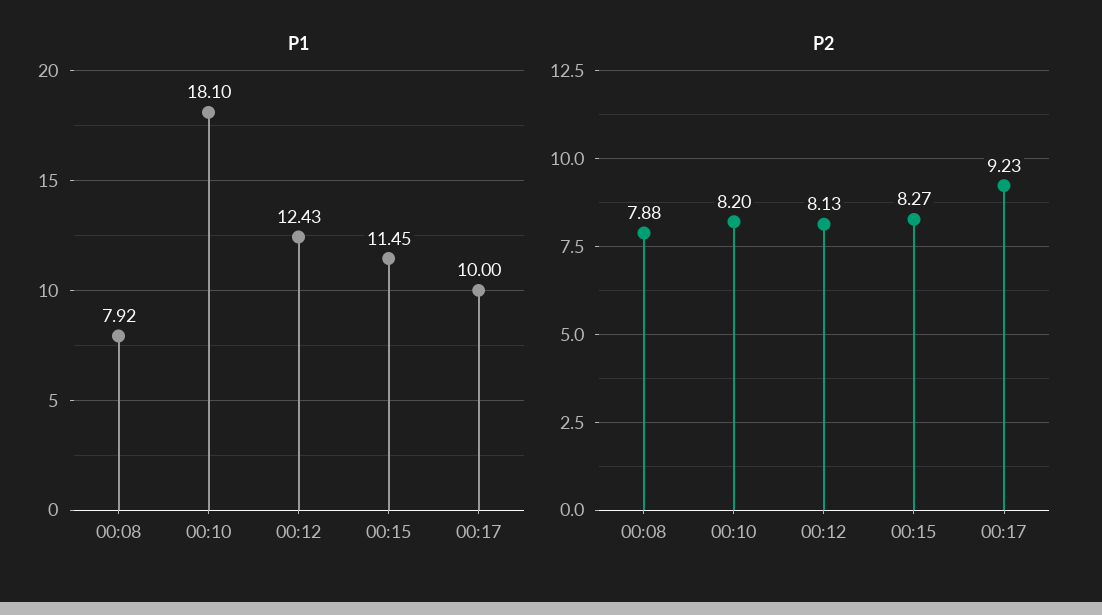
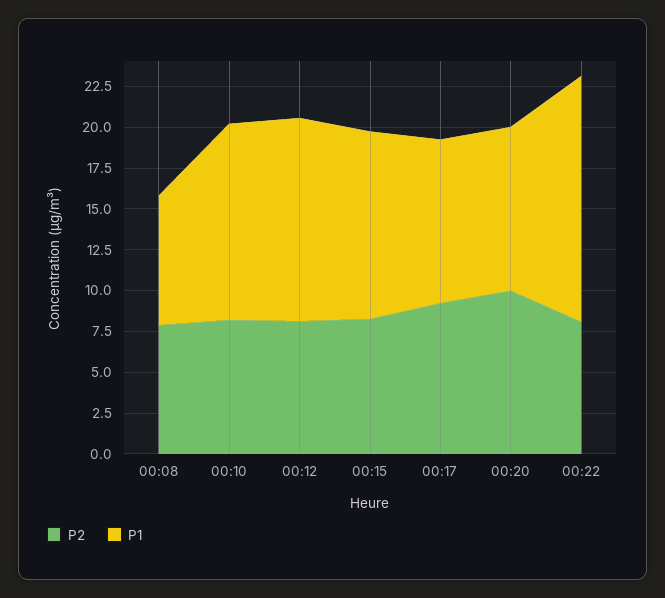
P1, 00:10: 18.1 -> 12
P2, 00:20: none -> 10
P1, 00:20: none -> 10
P2, 00:22: none -> 8
P1, 00:22: none -> 15

